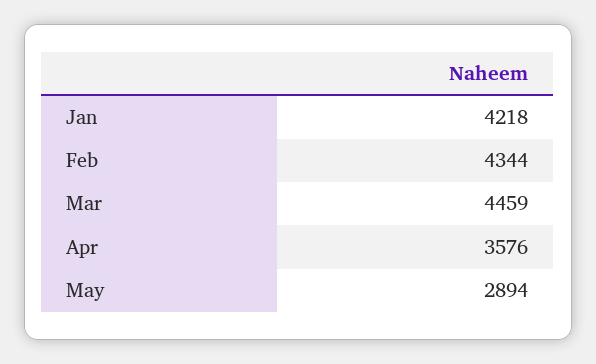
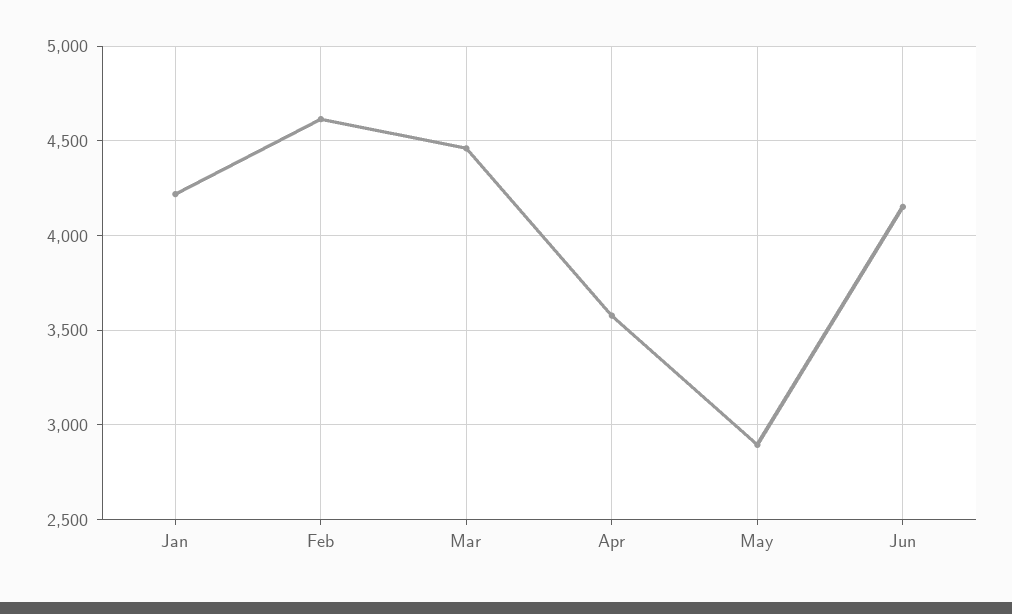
Feb: 4344 -> 4600
Jun: none -> 4150

